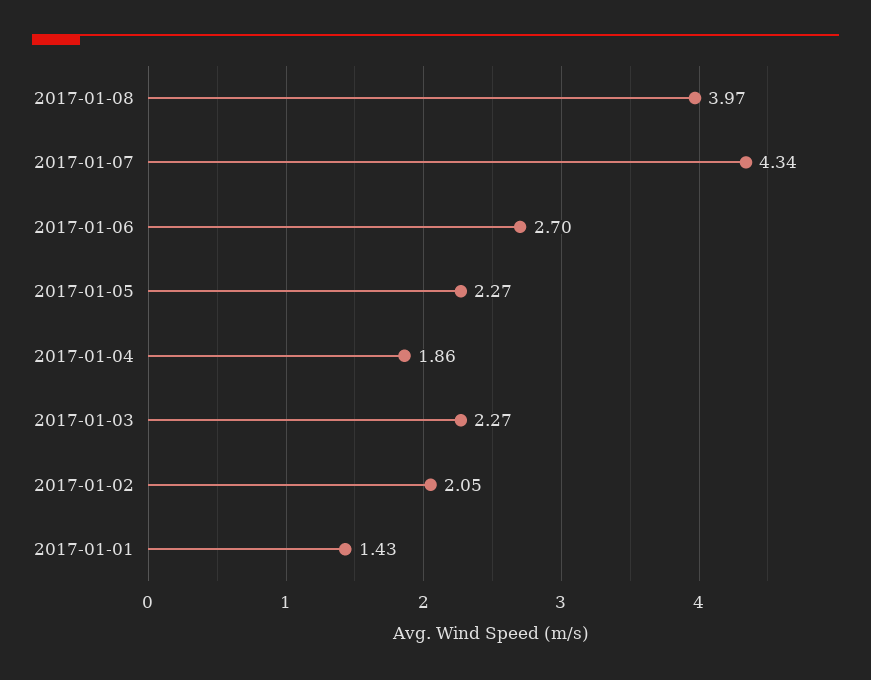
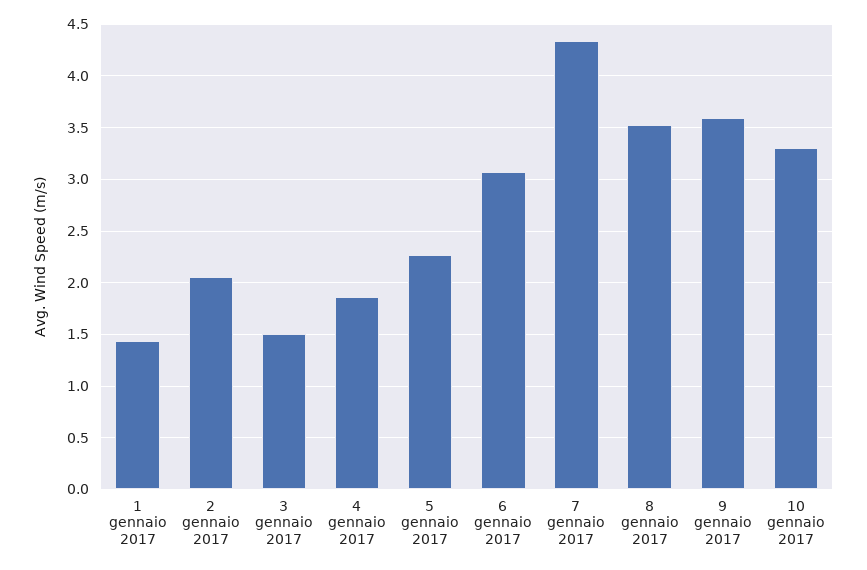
2017-01-08: 3.97 -> 3.5
2017-01-06: 2.7 -> 3.1
2017-01-03: 2.27 -> 1.5
9 gennaio 2017: none -> 3.6
10 gennaio 2017: none -> 3.3

